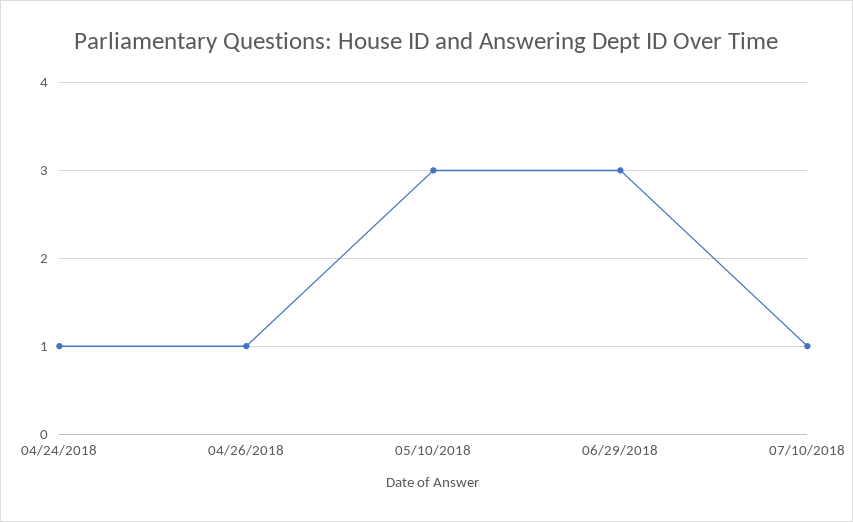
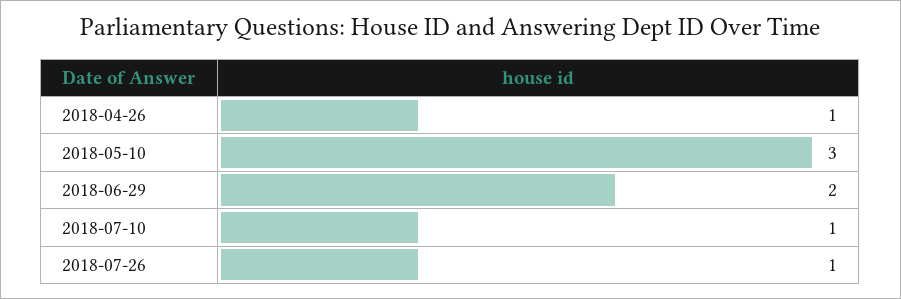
04/24/2018: 1 -> none
06/29/2018: 3 -> 2
2018-07-26: none -> 1

